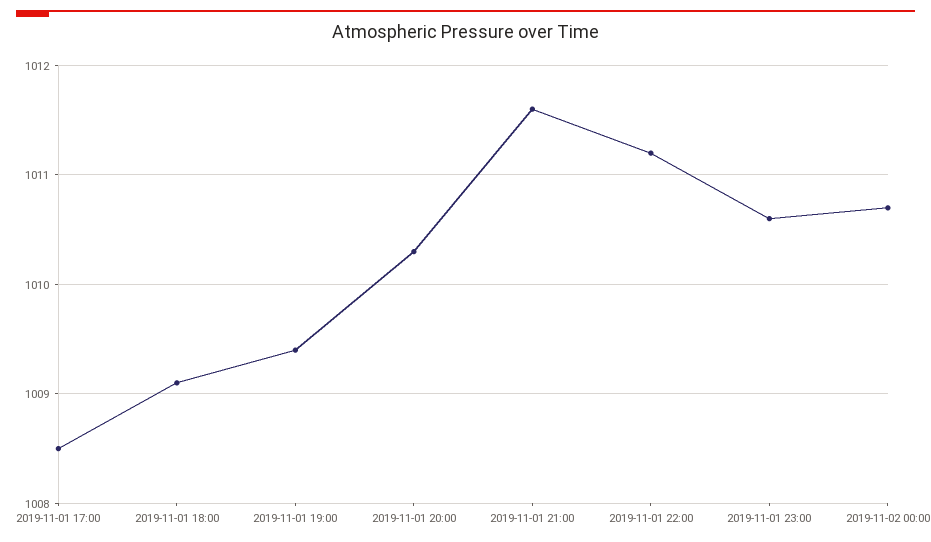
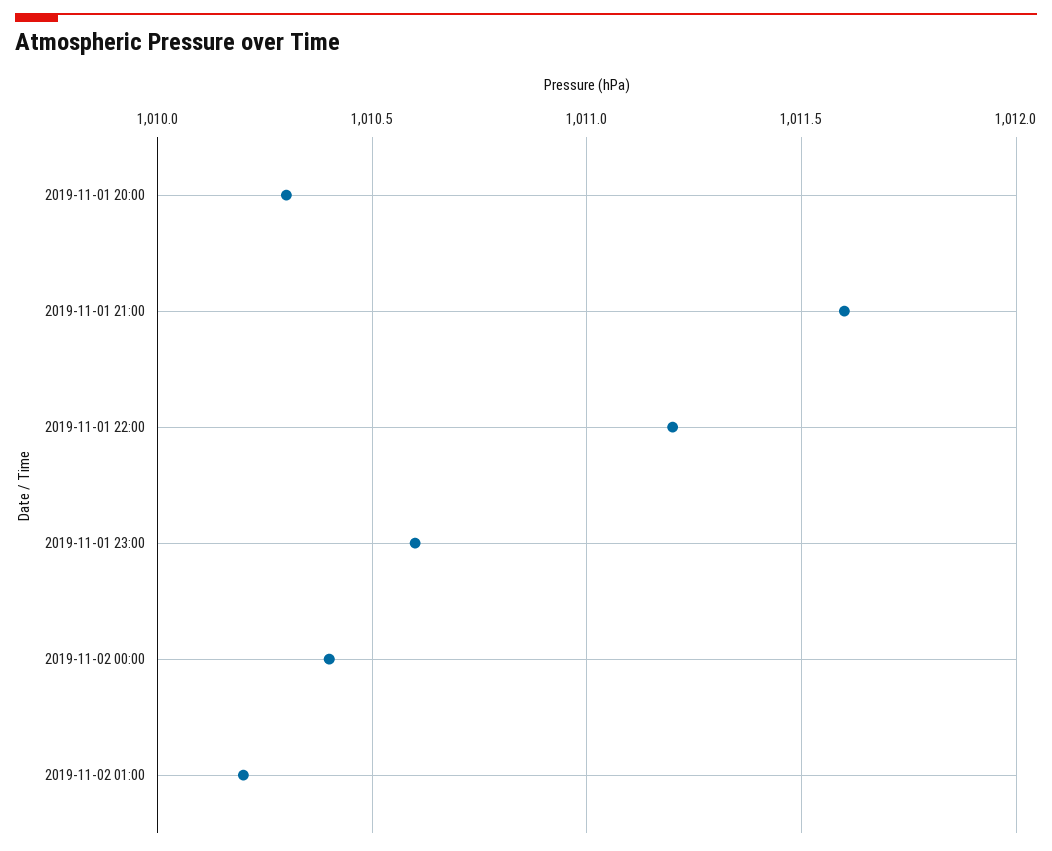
2019-11-01 17:00: 1008.5 -> none
2019-11-01 18:00: 1009.1 -> none
2019-11-01 19:00: 1009.4 -> none
2019-11-02 00:00: 1010.7 -> 1010.4
2019-11-02 01:00: none -> 1010.2

